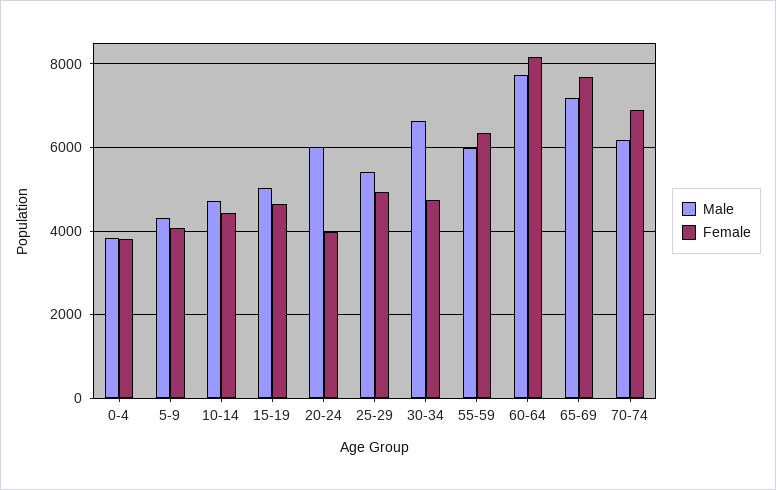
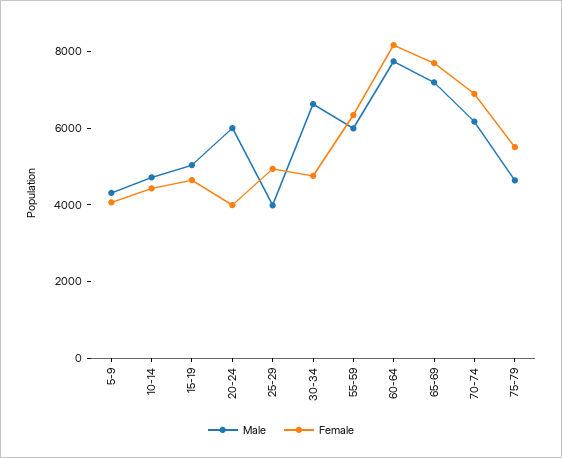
Male, 0-4: 3800 -> none
Female, 0-4: 3800 -> none
Male, 25-29: 5400 -> 4000
Male, 75-79: none -> 4500
Female, 75-79: none -> 5500

